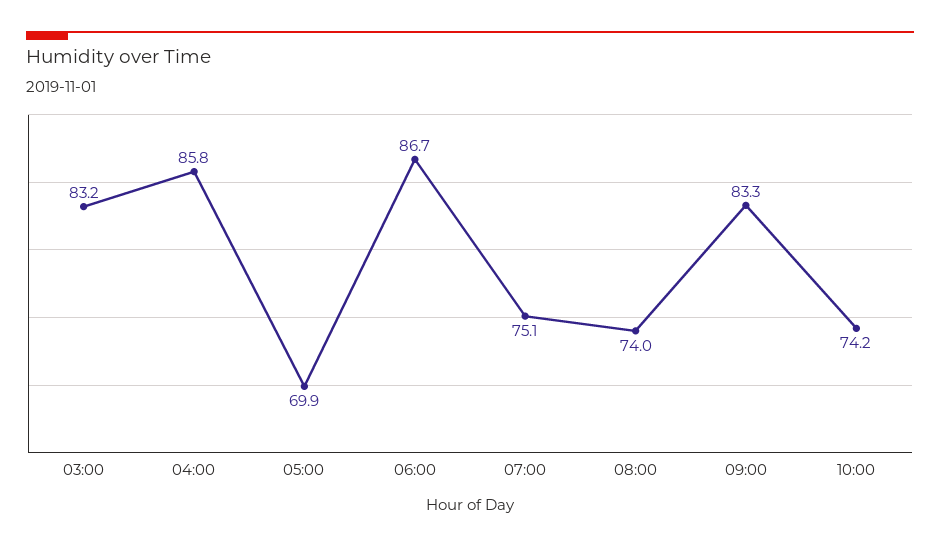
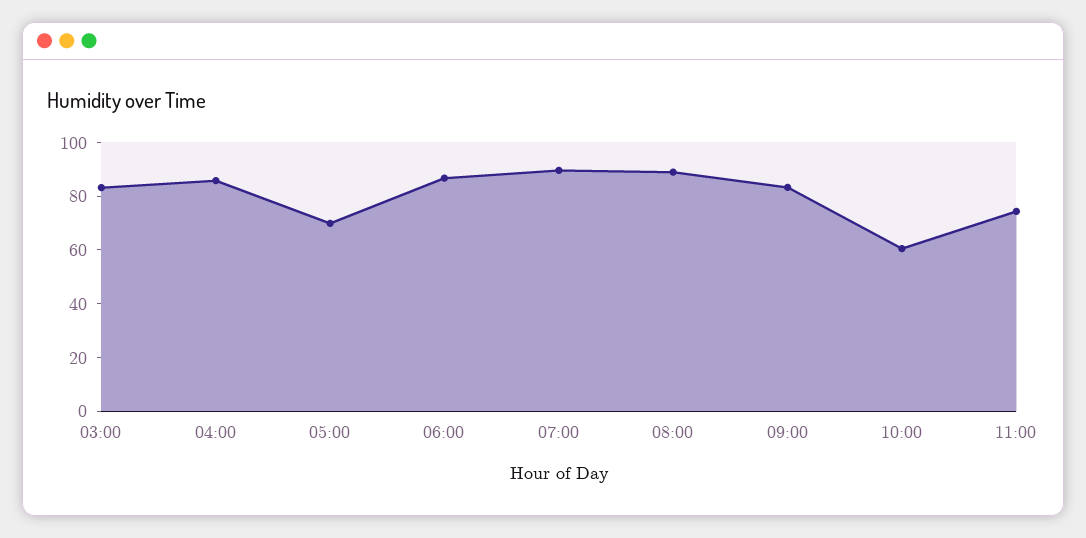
07:00: 75.1 -> 90
08:00: 74 -> 90
10:00: 74.2 -> 60
11:00: none -> 75

